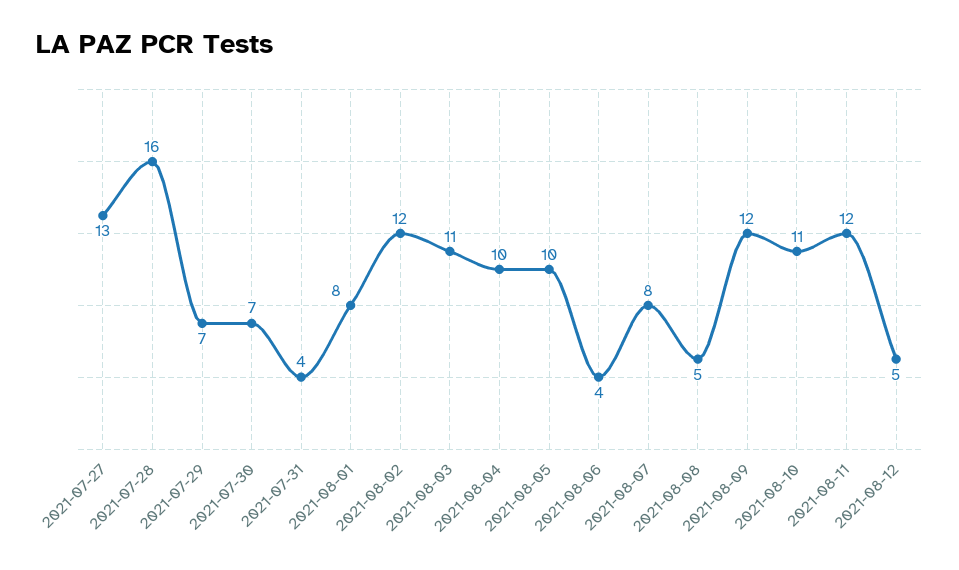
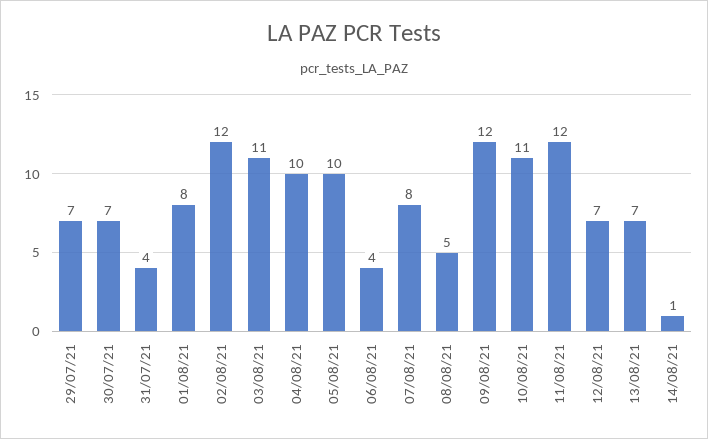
2021-07-27: 13 -> none
2021-07-28: 16 -> none
2021-08-12: 5 -> 7
13/08/21: none -> 7
14/08/21: none -> 1

